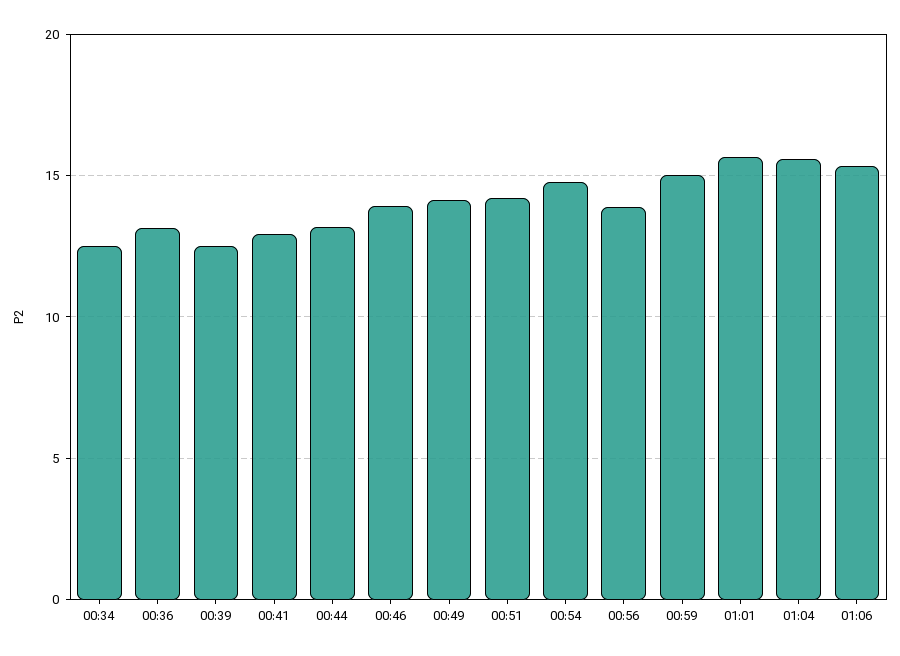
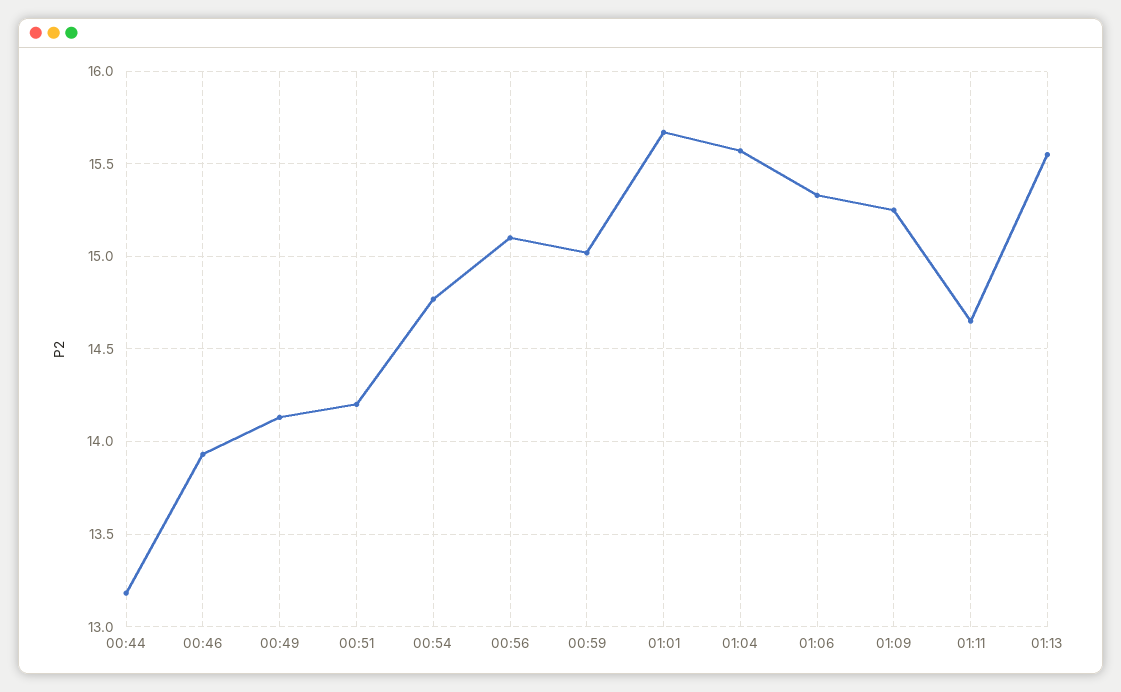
00:34: 12.5 -> none
00:36: 13 -> none
00:39: 12.5 -> none
00:41: 13 -> none
00:56: 14 -> 15.1
01:09: none -> 15.25
01:11: none -> 14.65
01:13: none -> 15.55

